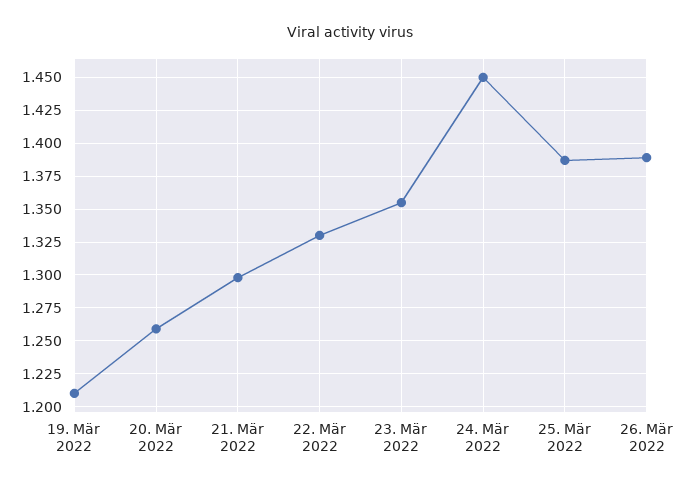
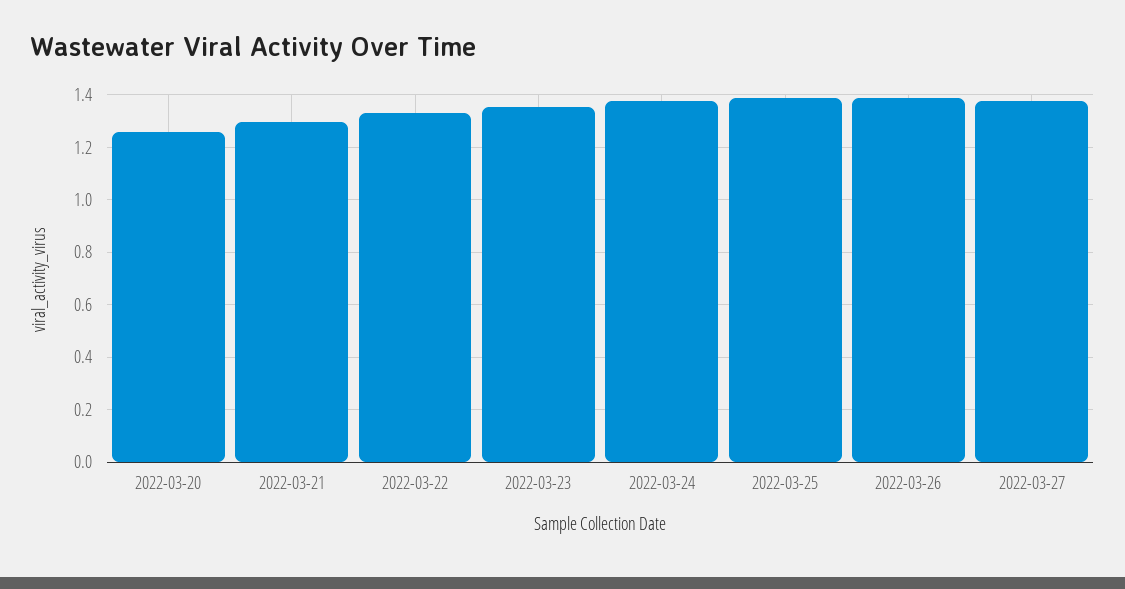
19. Mär 2022: 1.21 -> none
24. Mär 2022: 1.45 -> 1.375
2022-03-27: none -> 1.375

